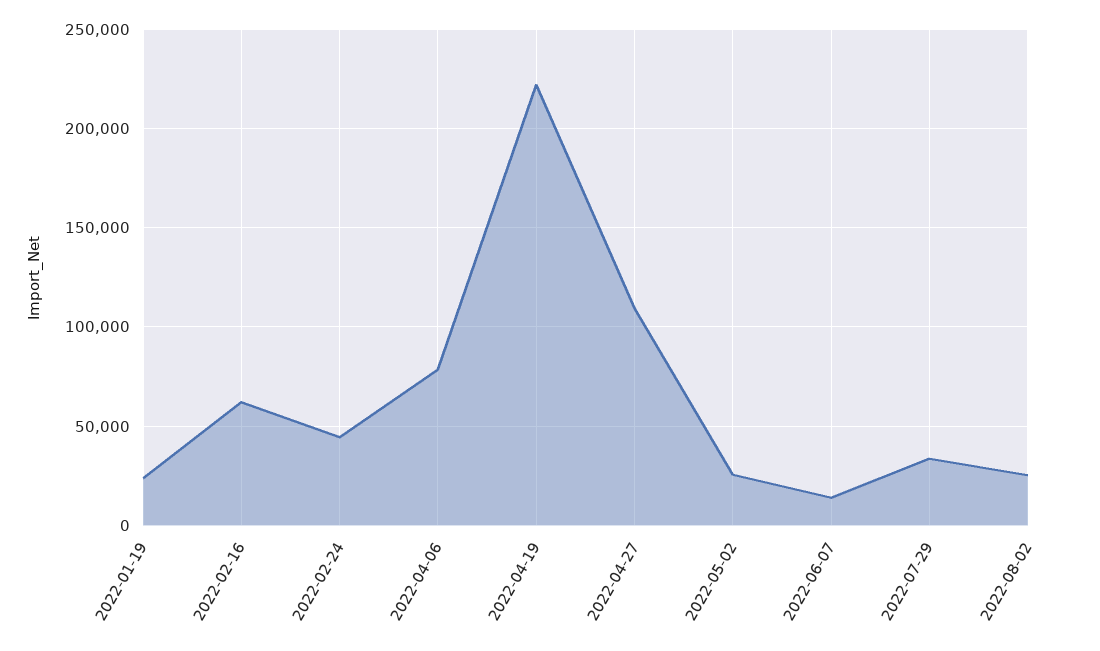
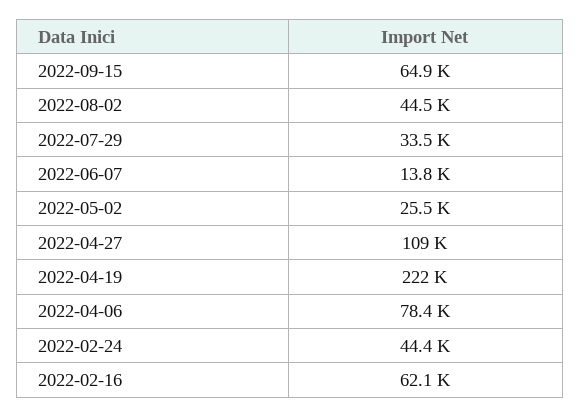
2022-01-19: 25000 -> none
2022-08-02: 25000 -> 44500
2022-09-15: none -> 64900

